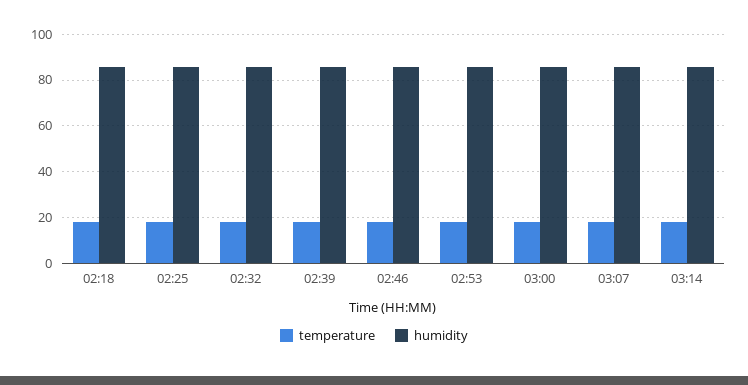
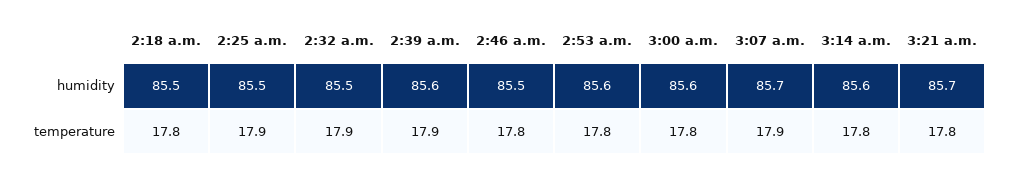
humidity, 3:21 a.m.: none -> 85.7
temperature, 3:21 a.m.: none -> 17.8

